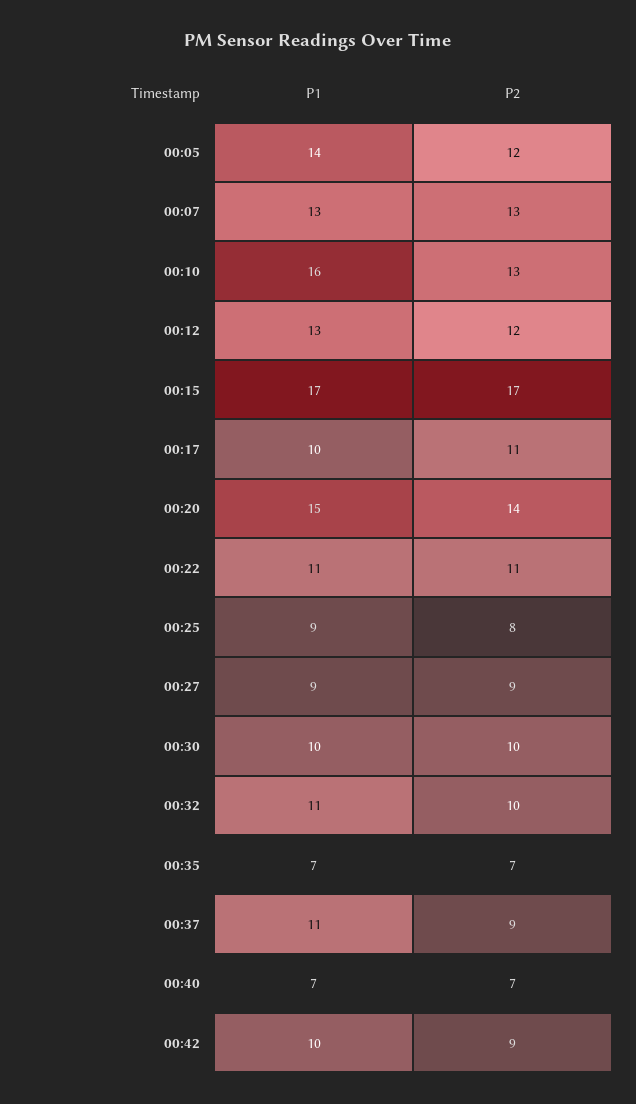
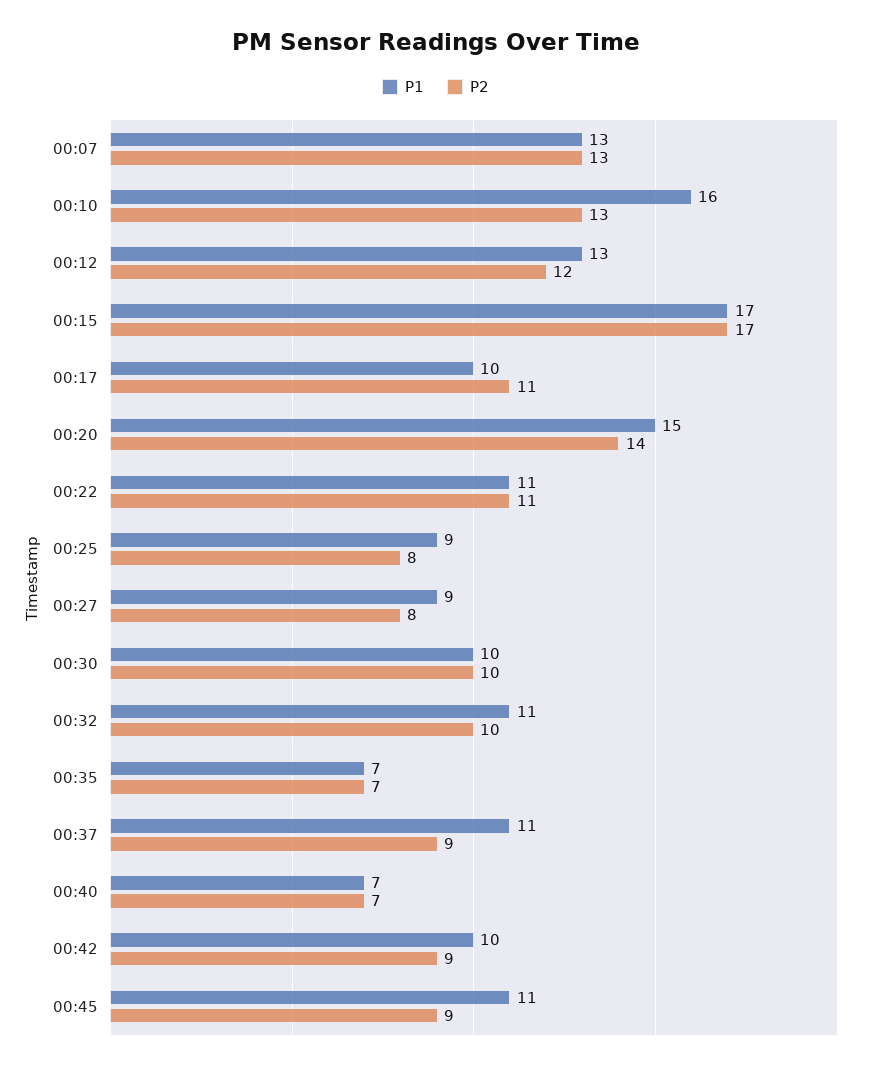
P1, 00:05: 14 -> none
P2, 00:05: 12 -> none
P2, 00:27: 9 -> 8
P1, 00:45: none -> 11
P2, 00:45: none -> 9

